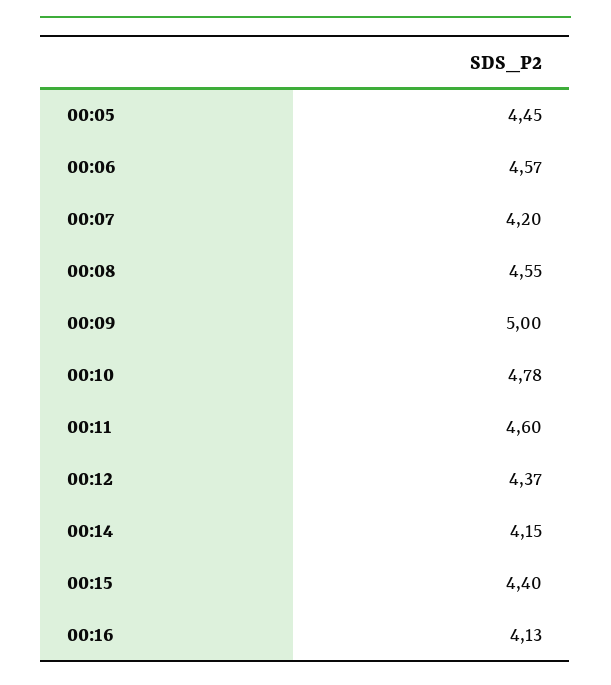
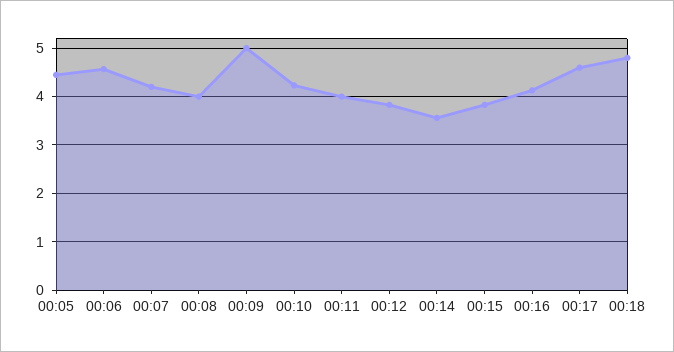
00:08: 4.55 -> 4
00:10: 4.78 -> 4.2
00:11: 4.6 -> 4
00:12: 4.37 -> 3.8
00:14: 4.15 -> 3.6
00:15: 4.4 -> 3.8
00:17: none -> 4.6
00:18: none -> 4.8

